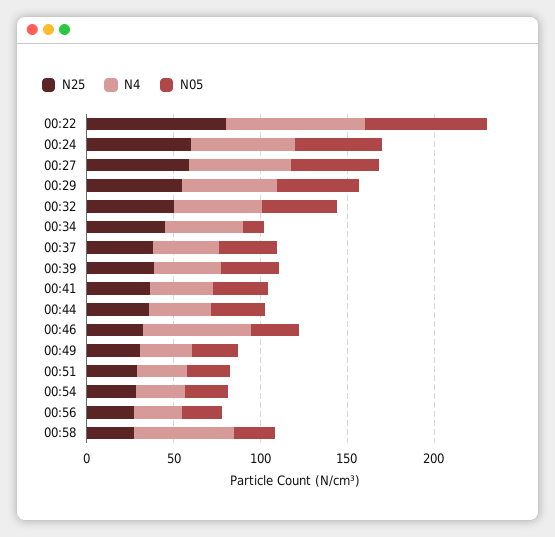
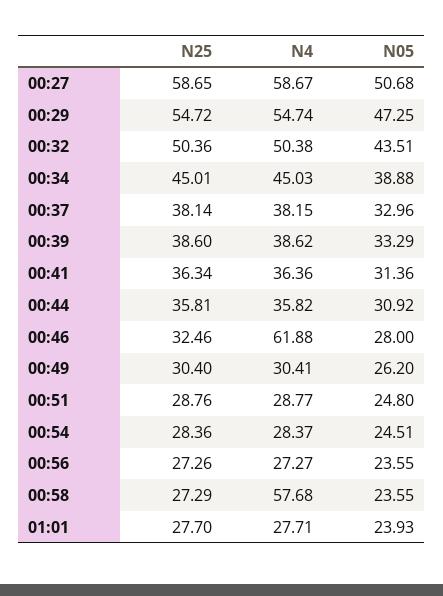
N25, 00:22: 80 -> none
N4, 00:22: 80 -> none
N05, 00:22: 70 -> none
N25, 00:24: 60 -> none
N4, 00:24: 60 -> none
N05, 00:24: 50 -> none
N05, 00:34: 10 -> 38.88
N25, 01:01: none -> 27.7
N4, 01:01: none -> 27.71
N05, 01:01: none -> 23.93

